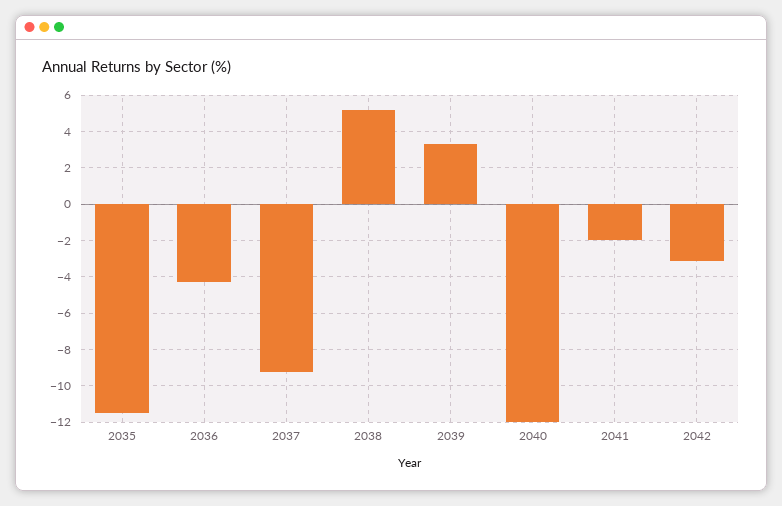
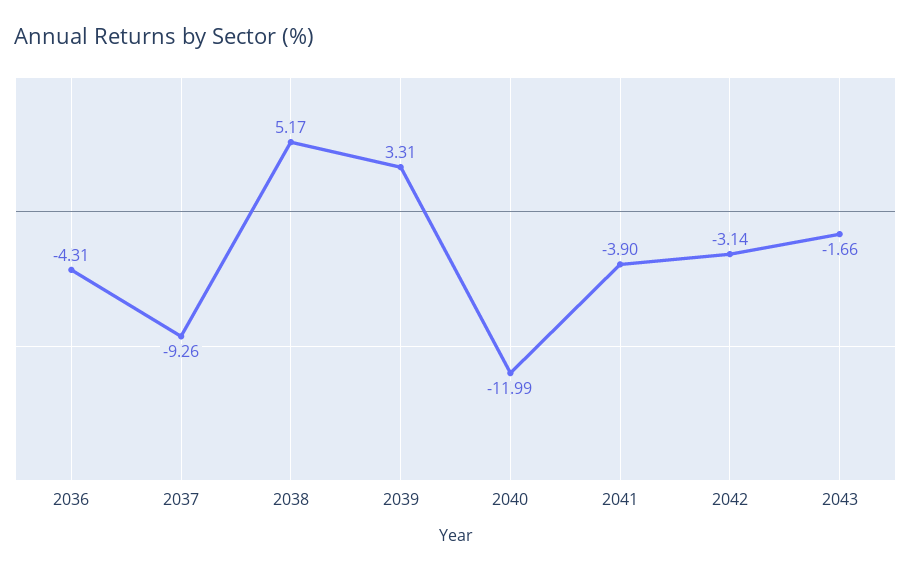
2035: -11.5 -> none
2041: -2 -> -3.9
2043: none -> -1.66

